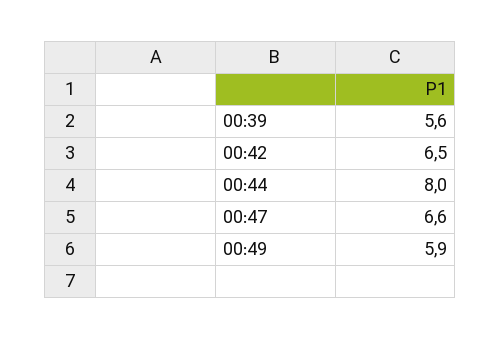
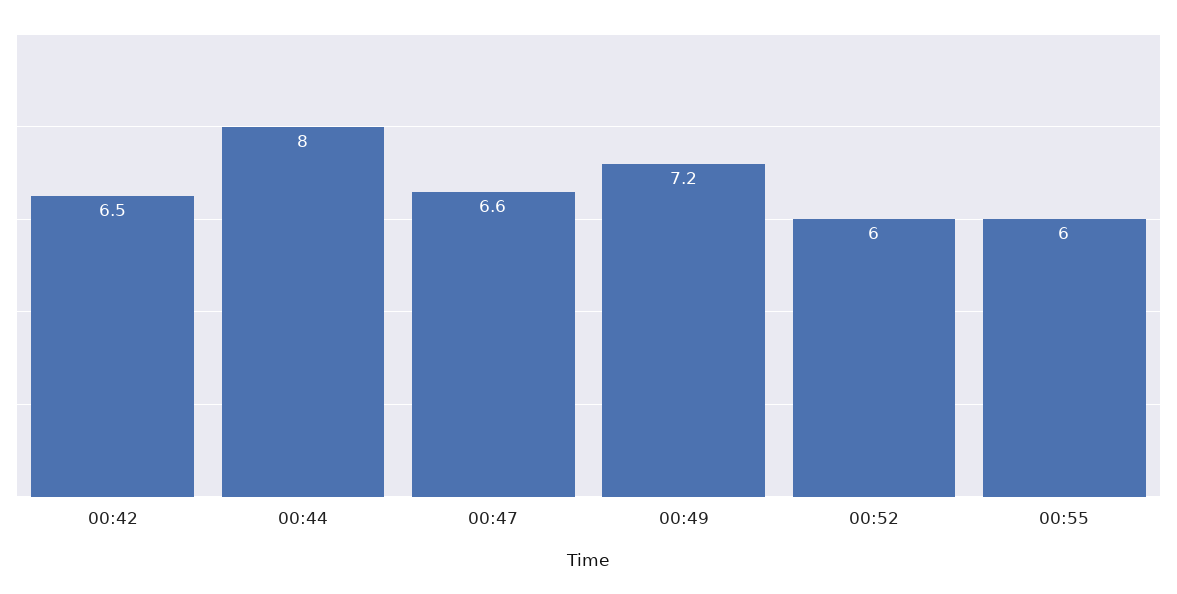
00:39: 5.6 -> none
00:49: 5.9 -> 7.2
00:52: none -> 6
00:55: none -> 6

